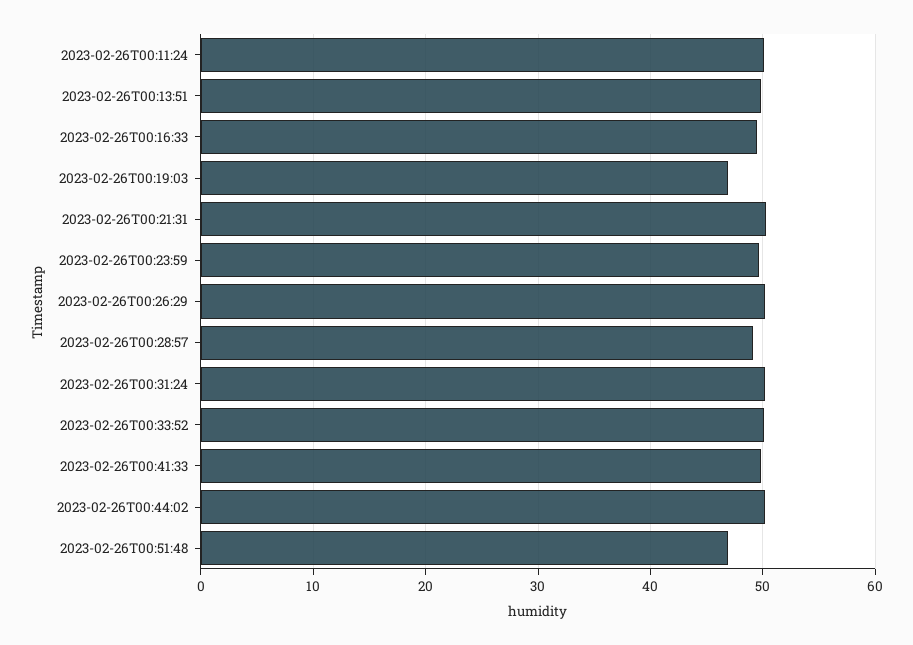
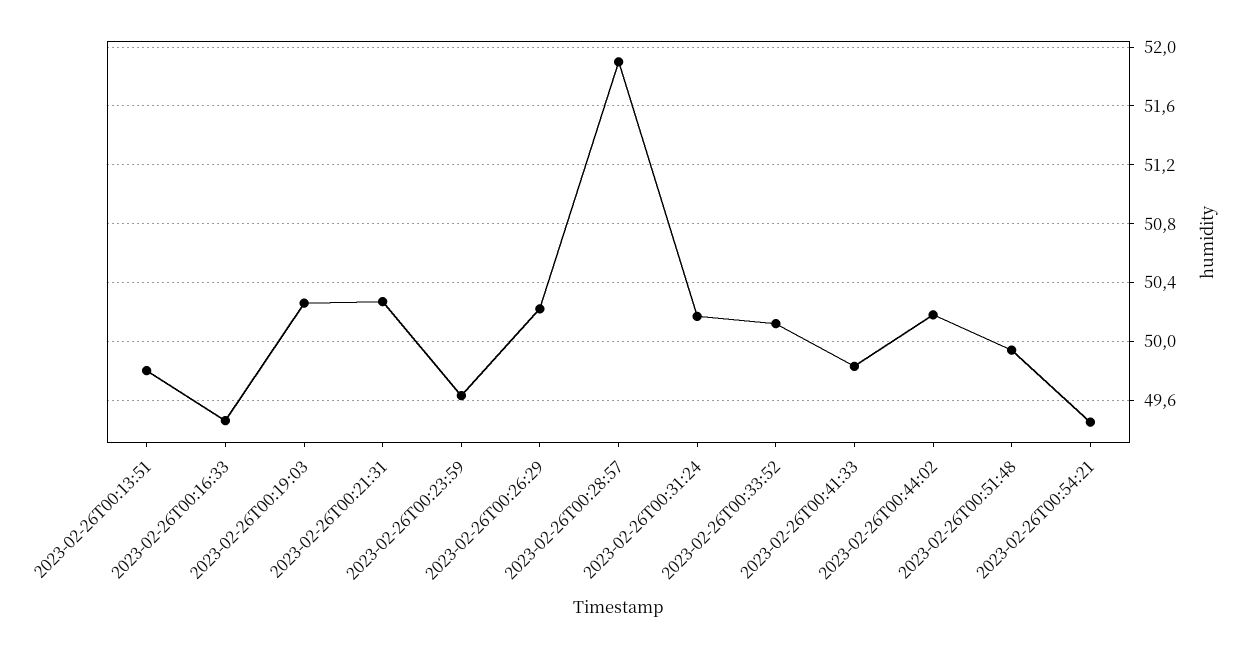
2023-02-26T00:11:24: 50 -> none
2023-02-26T00:19:03: 47 -> 50.25
2023-02-26T00:28:57: 49 -> 51.9
2023-02-26T00:51:48: 47 -> 49.95
2023-02-26T00:54:21: none -> 49.45

